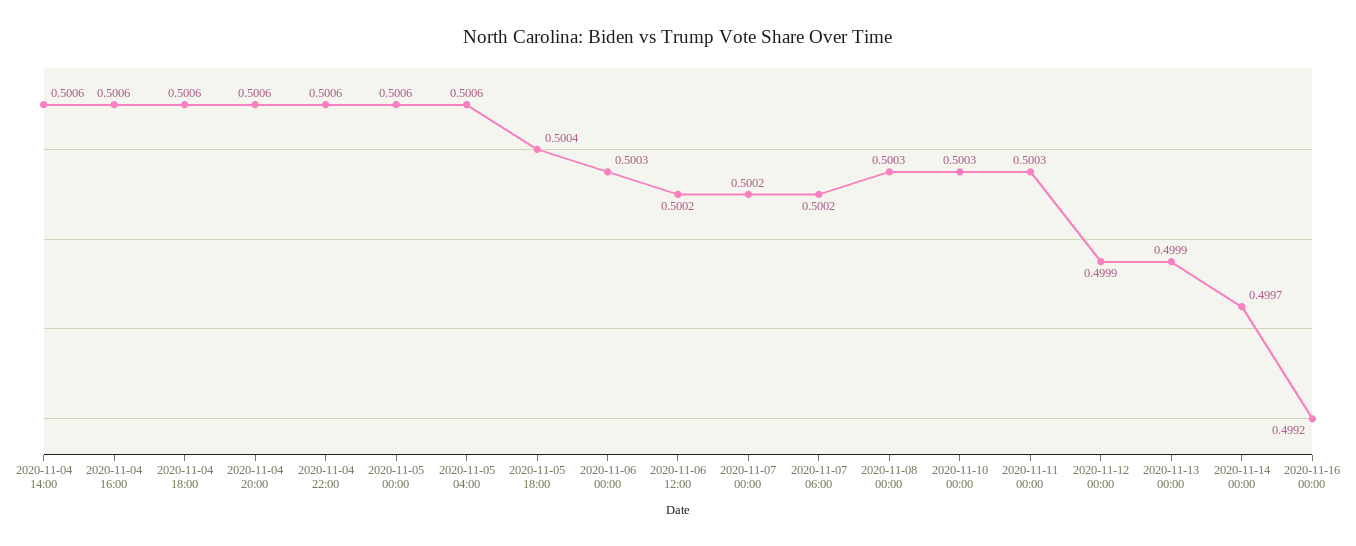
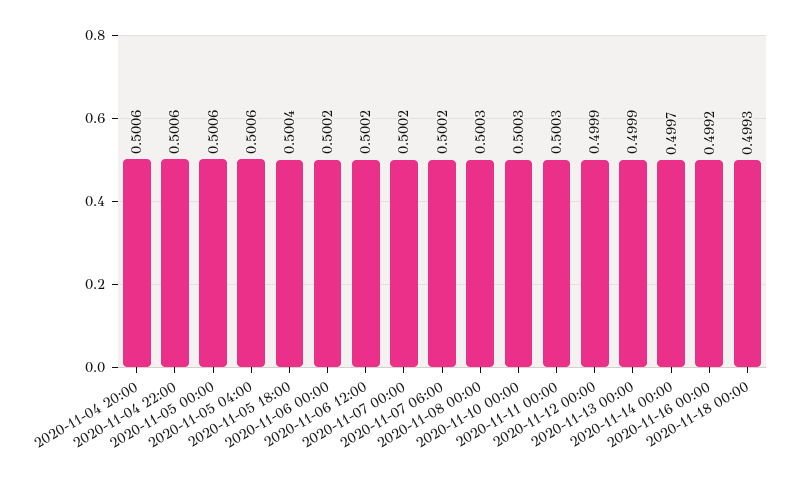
2020-11-04 14:00: 0.5006 -> none
2020-11-04 16:00: 0.5006 -> none
2020-11-04 18:00: 0.5006 -> none
2020-11-06 00:00: 0.5003 -> 0.5002
2020-11-18 00:00: none -> 0.4993

